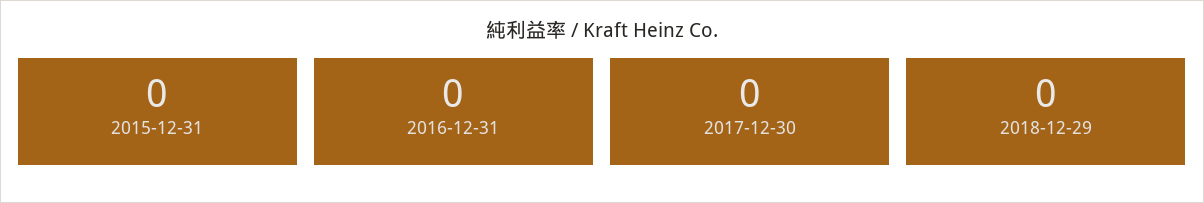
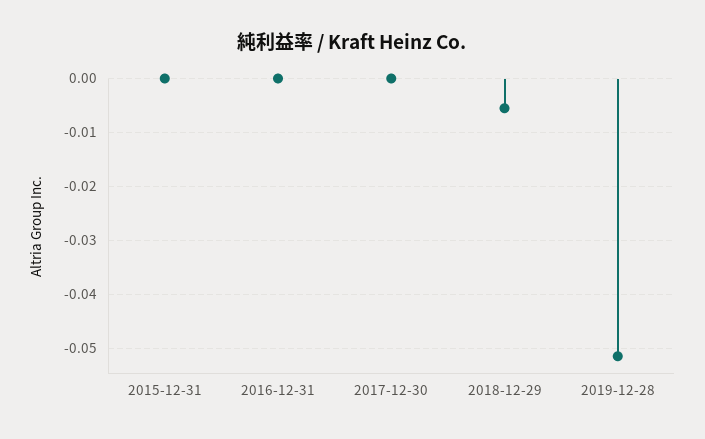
2018-12-29: 0 -> -0.006
2019-12-28: none -> -0.052

